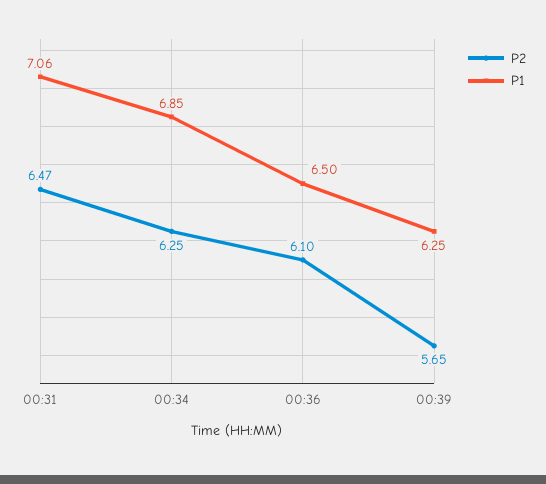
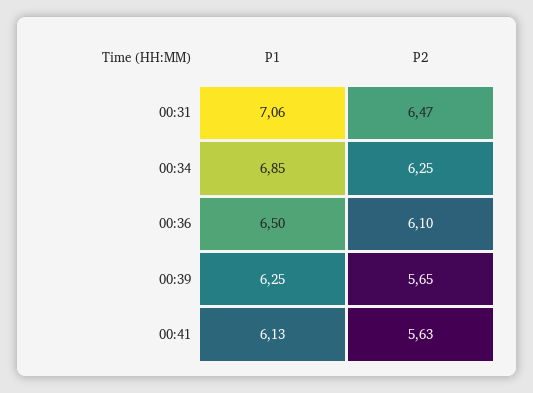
P1, 00:41: none -> 6.13
P2, 00:41: none -> 5.63

